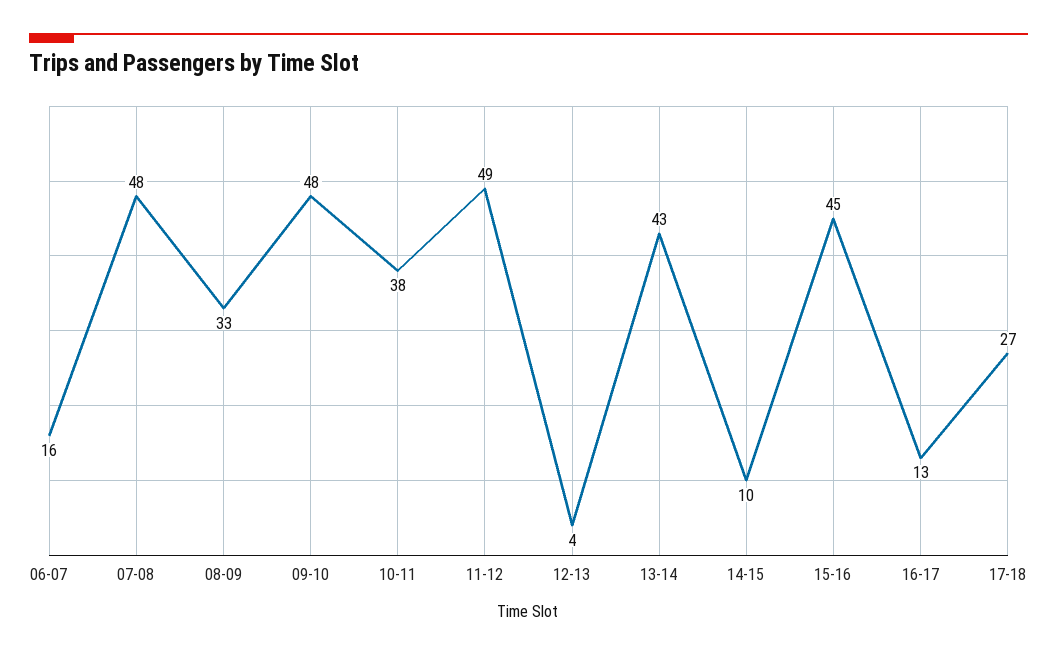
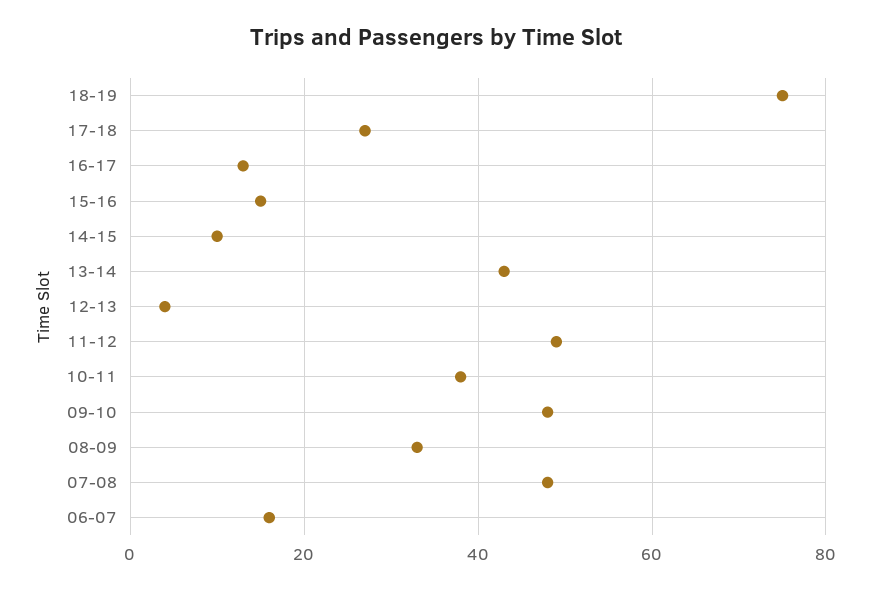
15-16: 45 -> 15
18-19: none -> 75

